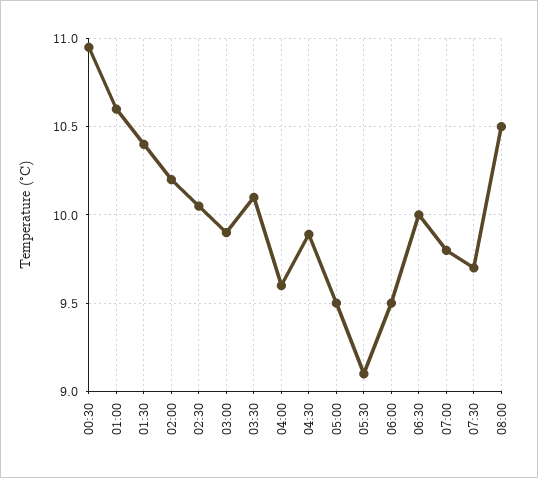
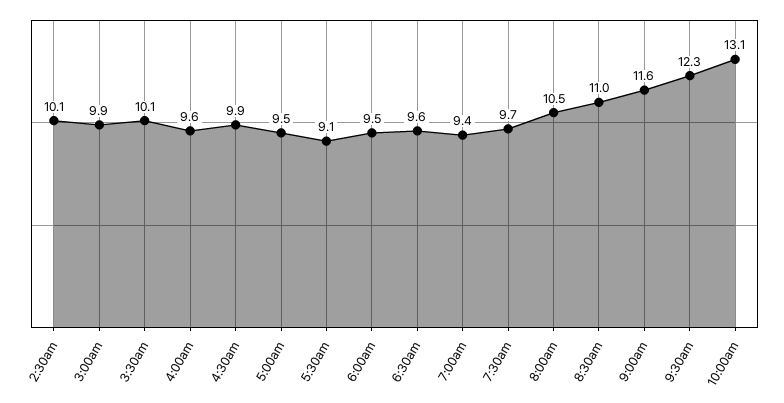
00:30: 10.95 -> none
01:00: 10.6 -> none
01:30: 10.4 -> none
02:00: 10.2 -> none
06:30: 10 -> 9.6
07:00: 9.8 -> 9.4
8:30am: none -> 11
9:00am: none -> 11.6
9:30am: none -> 12.3
10:00am: none -> 13.1

